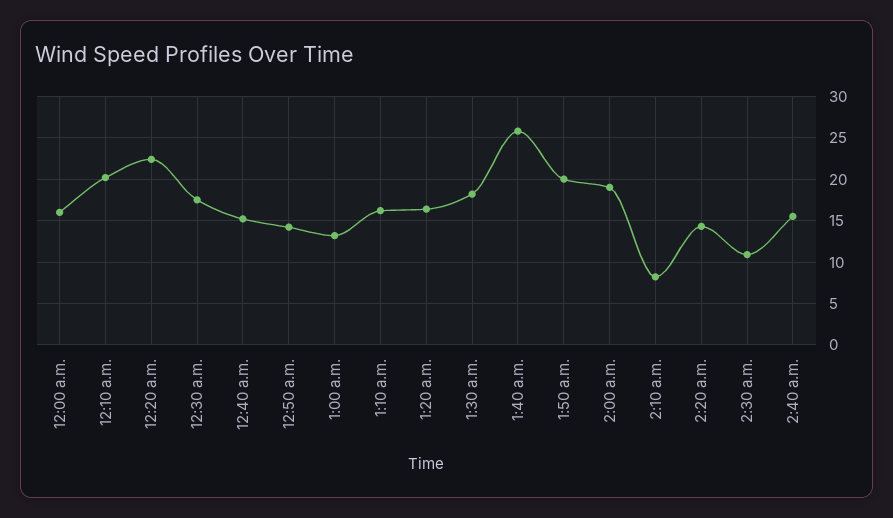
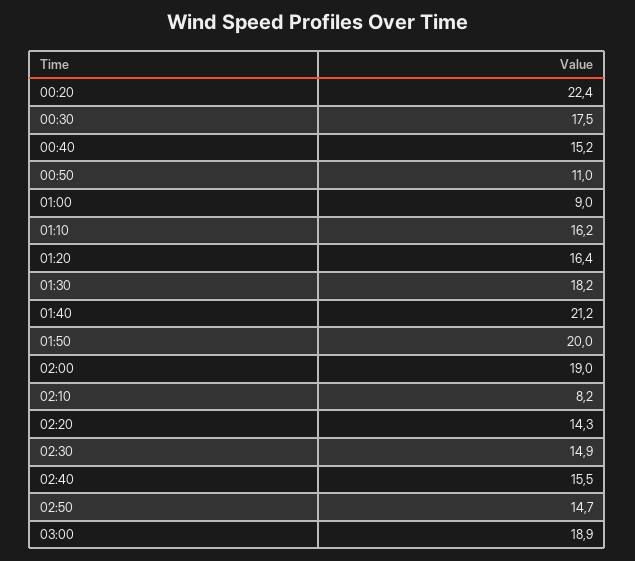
12:00 a.m.: 16 -> none
12:10 a.m.: 20 -> none
12:50 a.m.: 14 -> 11
1:00 a.m.: 13 -> 9
1:40 a.m.: 26 -> 21.2
2:30 a.m.: 11 -> 14.9
02:50: none -> 14.7
03:00: none -> 18.9

